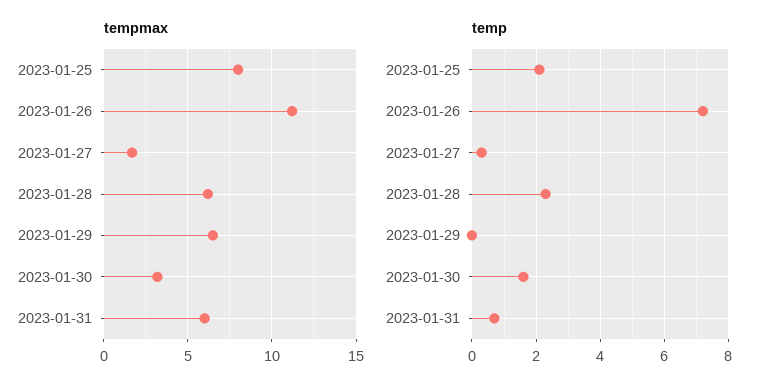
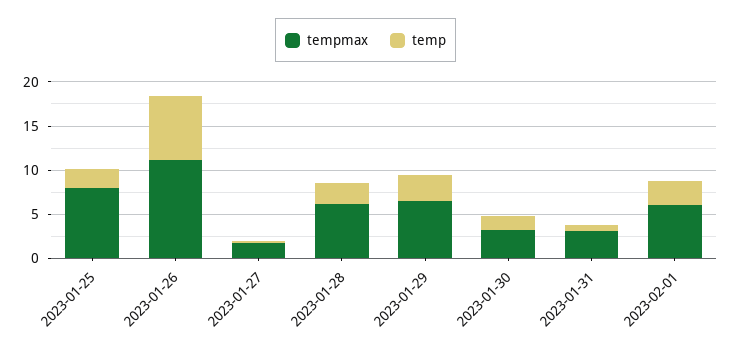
tempmax, 2023-01-31: 6 -> 3
temp, 2023-01-29: 0 -> 3
tempmax, 2023-02-01: none -> 6
temp, 2023-02-01: none -> 3

